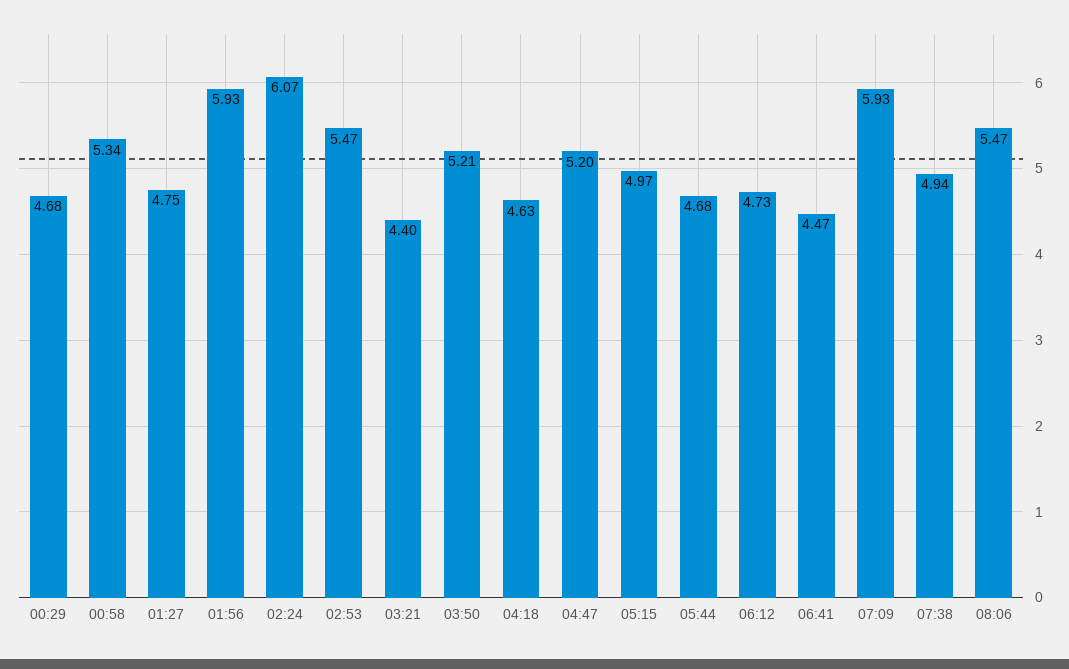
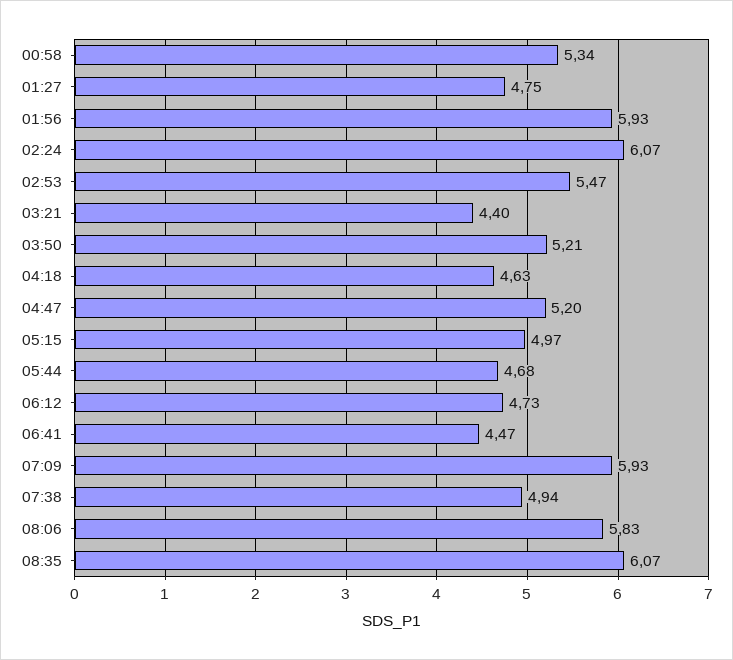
00:29: 4.68 -> none
08:06: 5.47 -> 5.83
08:35: none -> 6.07

